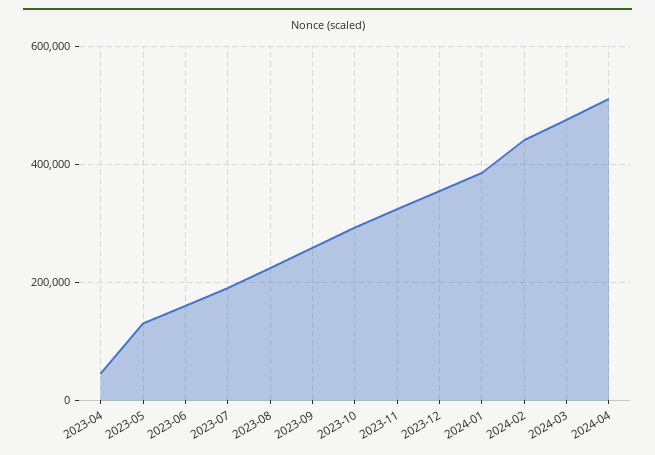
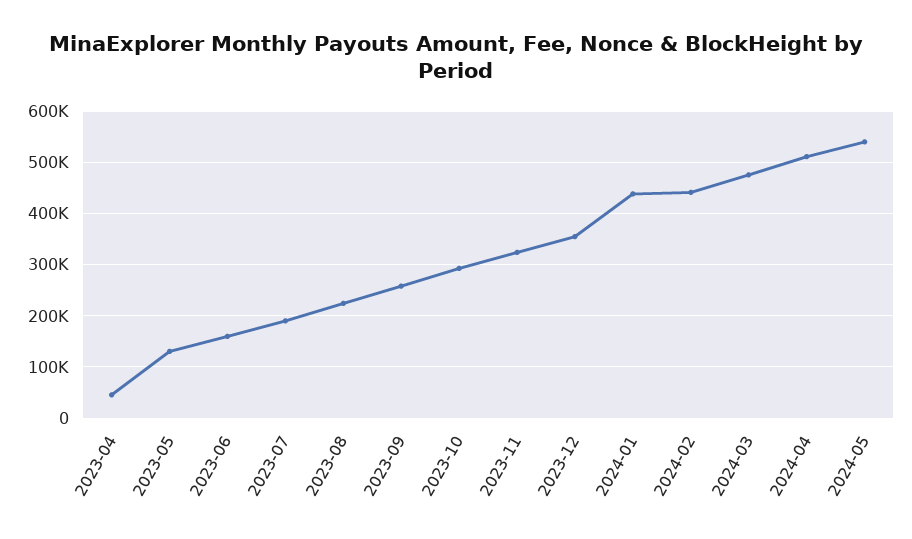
2024-01: 380000 -> 440000
2024-05: none -> 540000

